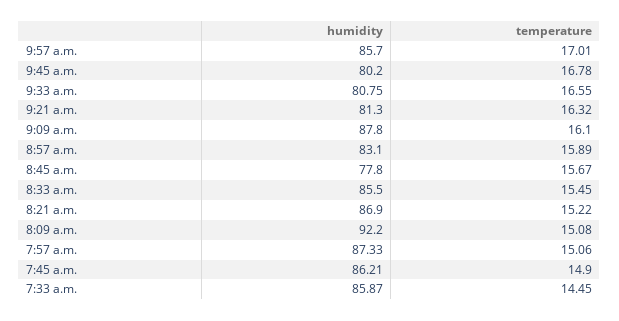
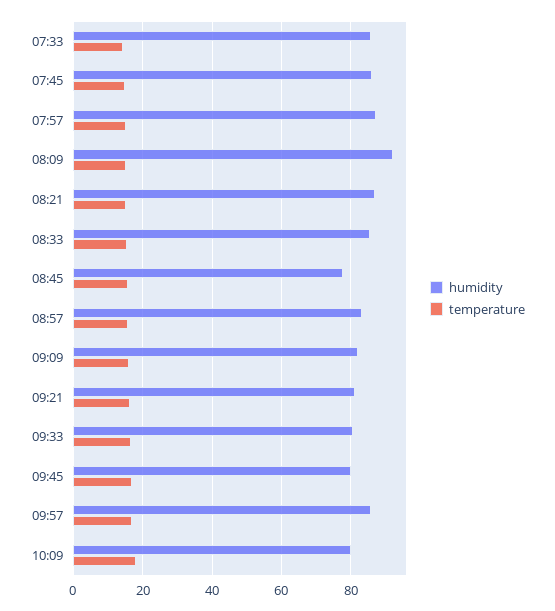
humidity, 9:09 a.m.: 87.8 -> 82
humidity, 10:09: none -> 80
temperature, 10:09: none -> 18

